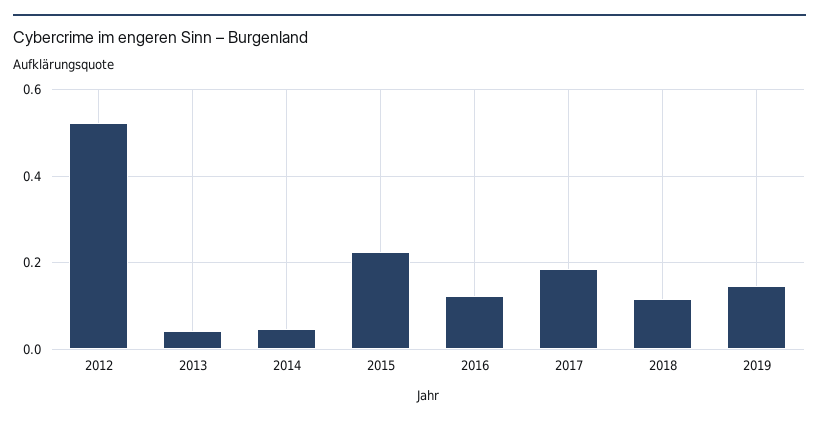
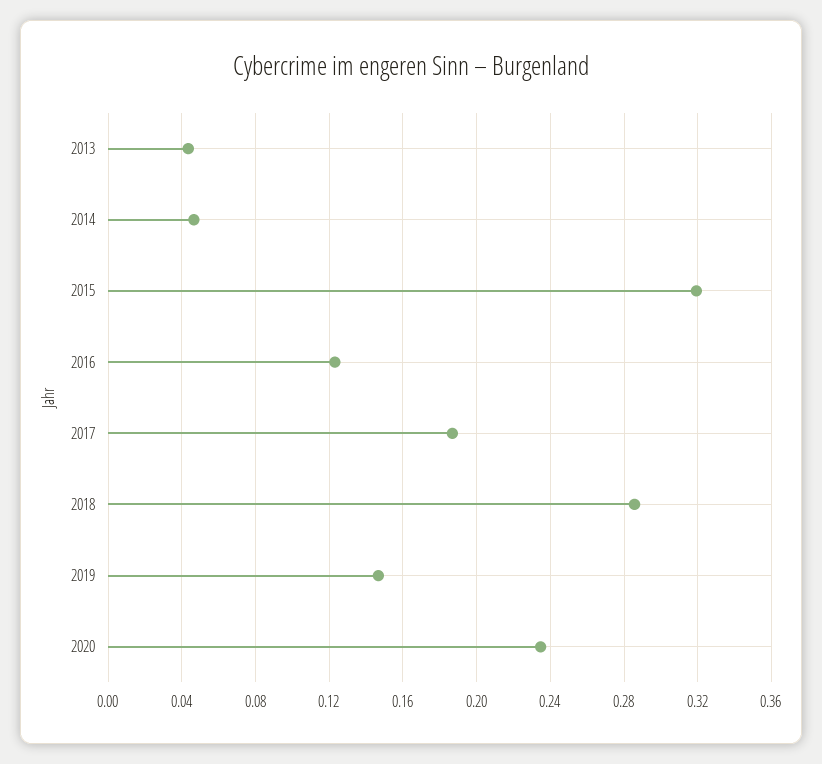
2012: 0.52 -> none
2015: 0.22 -> 0.32
2018: 0.12 -> 0.285
2020: none -> 0.235

